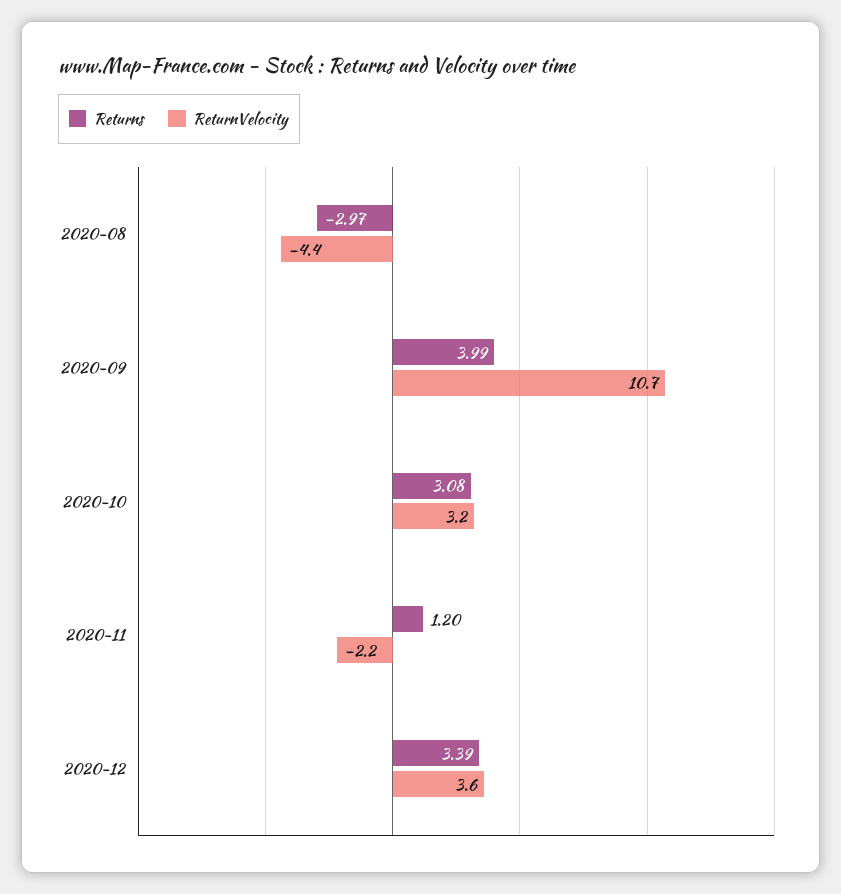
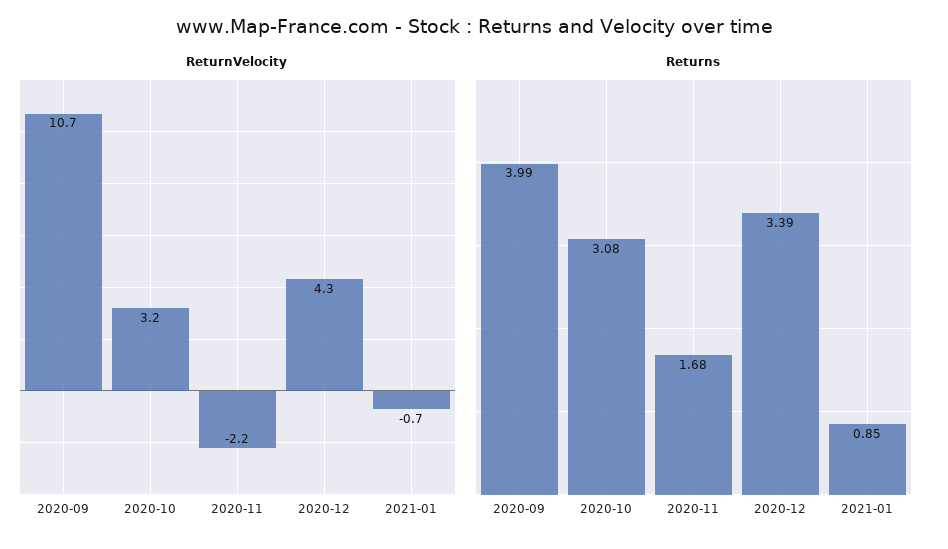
Returns, 2020-08: -2.97 -> none
ReturnVelocity, 2020-08: -4.4 -> none
Returns, 2020-11: 1.2 -> 1.68
ReturnVelocity, 2020-12: 3.6 -> 4.3
ReturnVelocity, 2021-01: none -> -0.7
Returns, 2021-01: none -> 0.85

